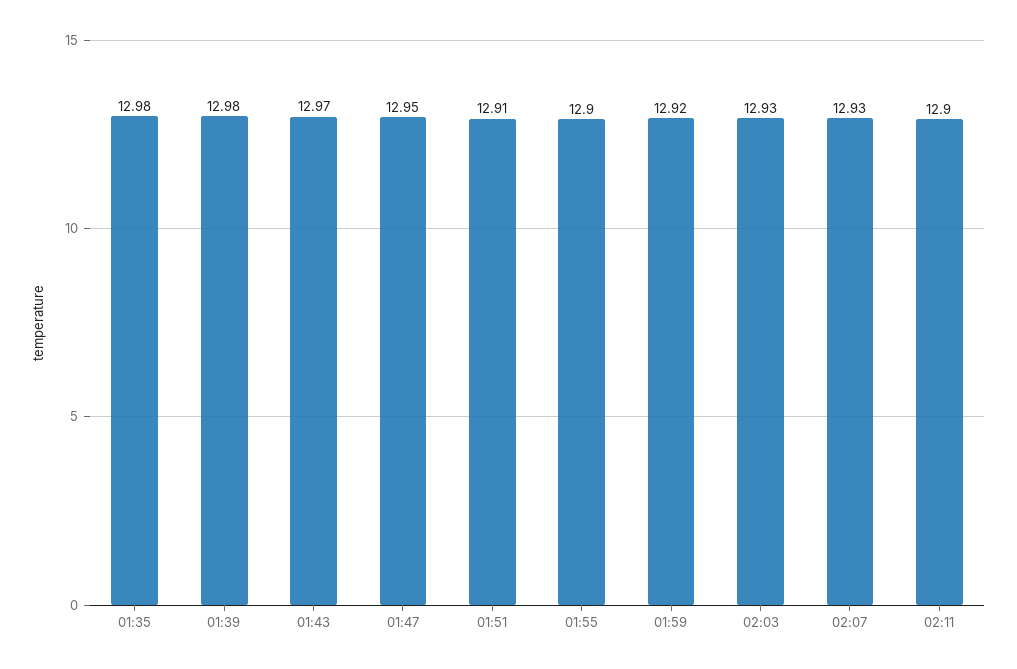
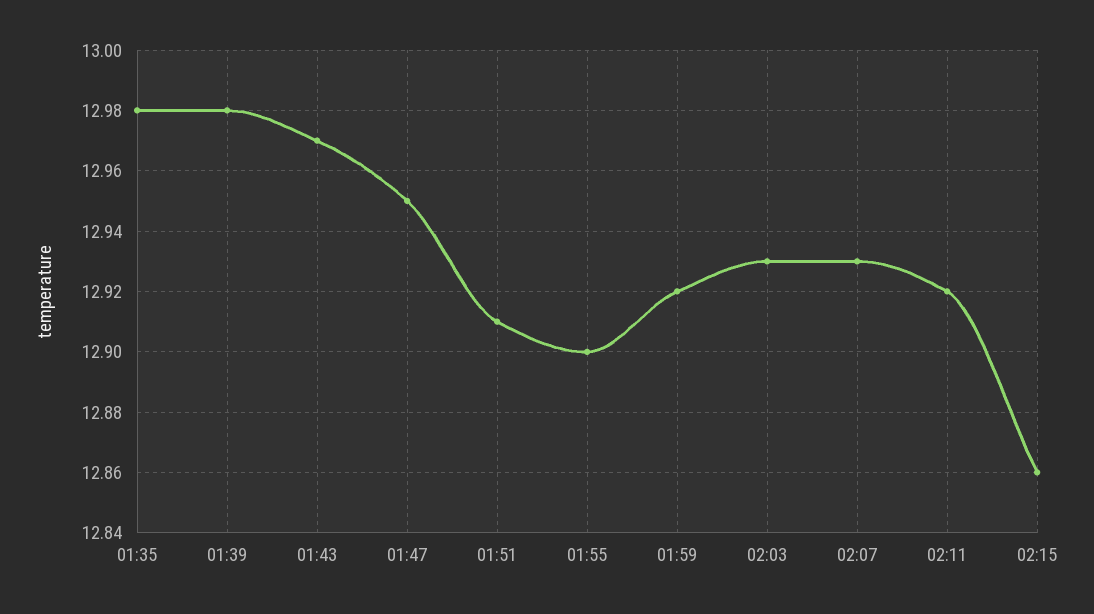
02:11: 12.9 -> 12.92
02:15: none -> 12.86

